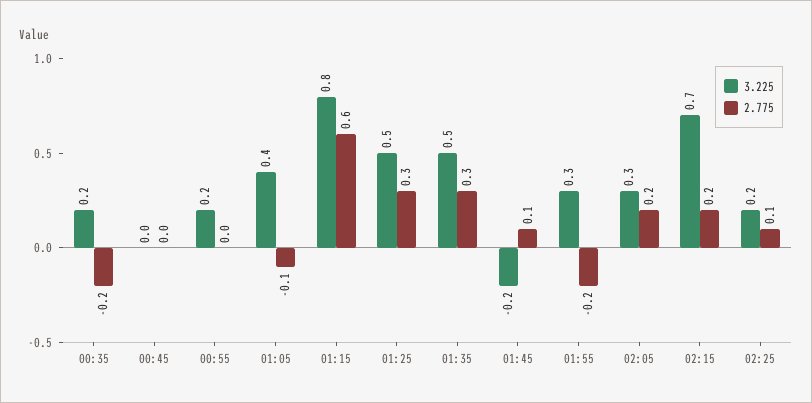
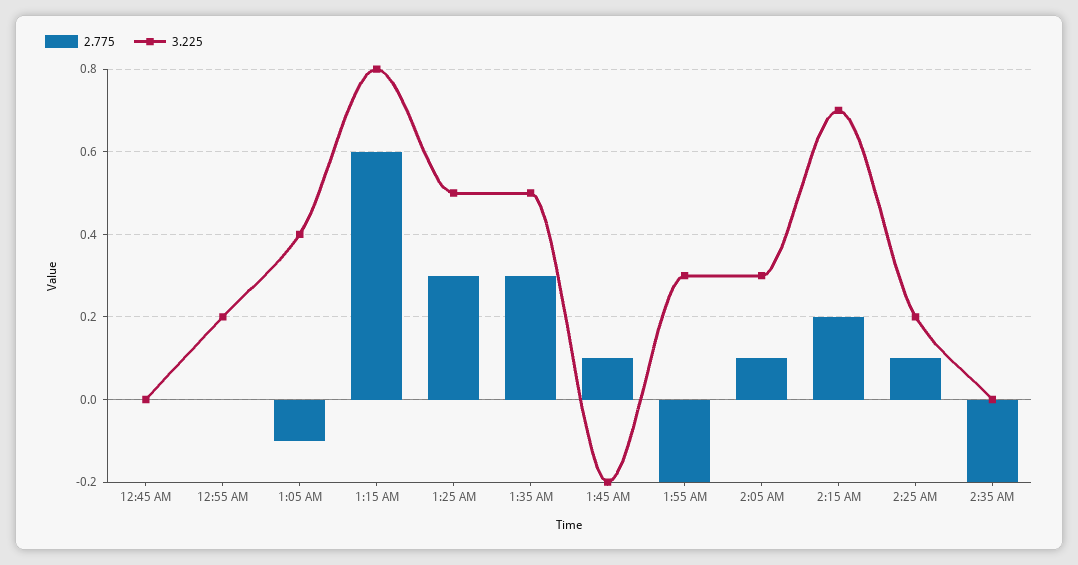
3.225, 00:35: 0.2 -> none
2.775, 00:35: -0.2 -> none
2.775, 02:05: 0.2 -> 0.1
2.775, 2:35 AM: none -> -0.2
3.225, 2:35 AM: none -> 0

